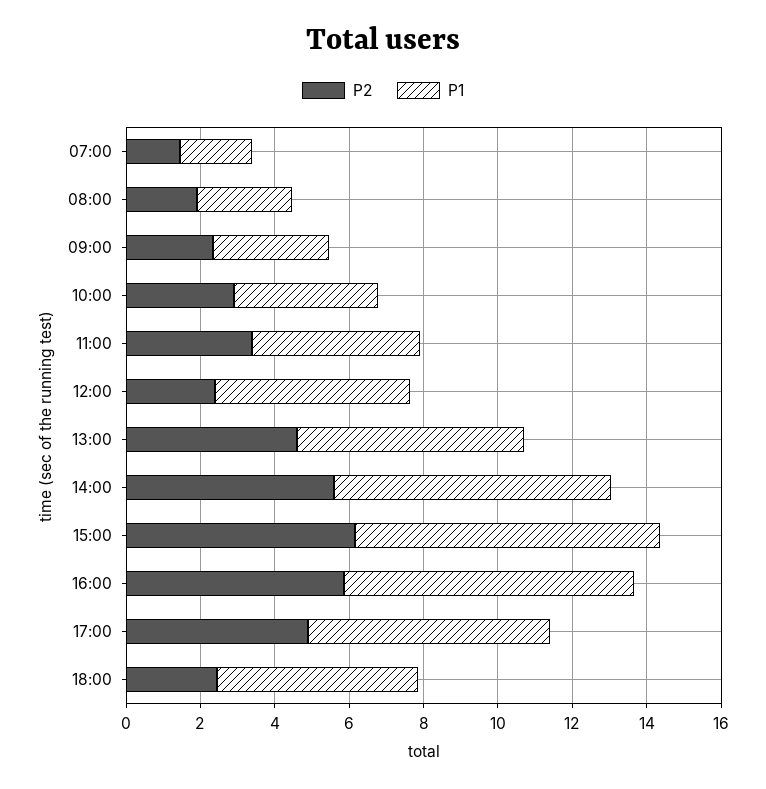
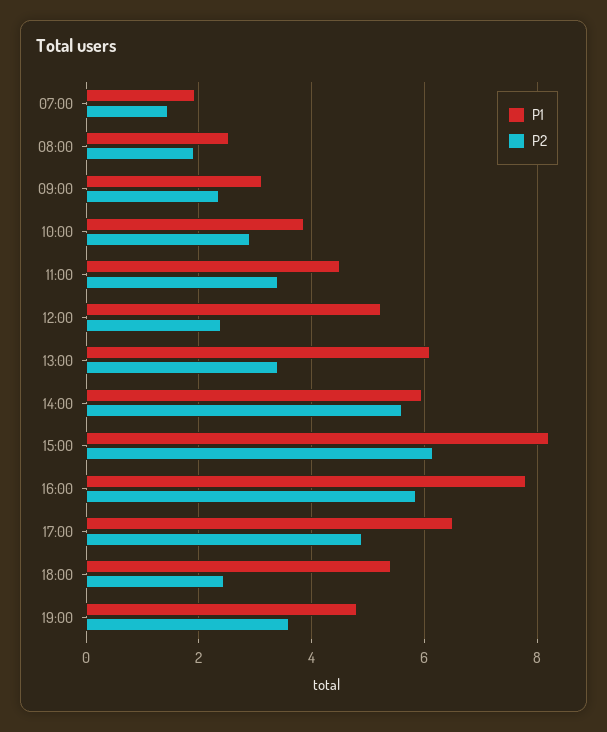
P2, 13:00: 4.5 -> 3.4
P1, 14:00: 7.5 -> 6
P1, 19:00: none -> 4.8
P2, 19:00: none -> 3.6

